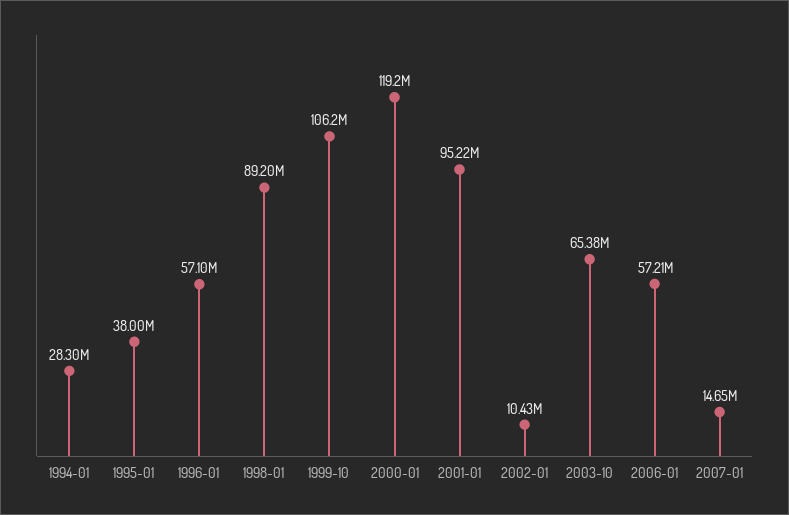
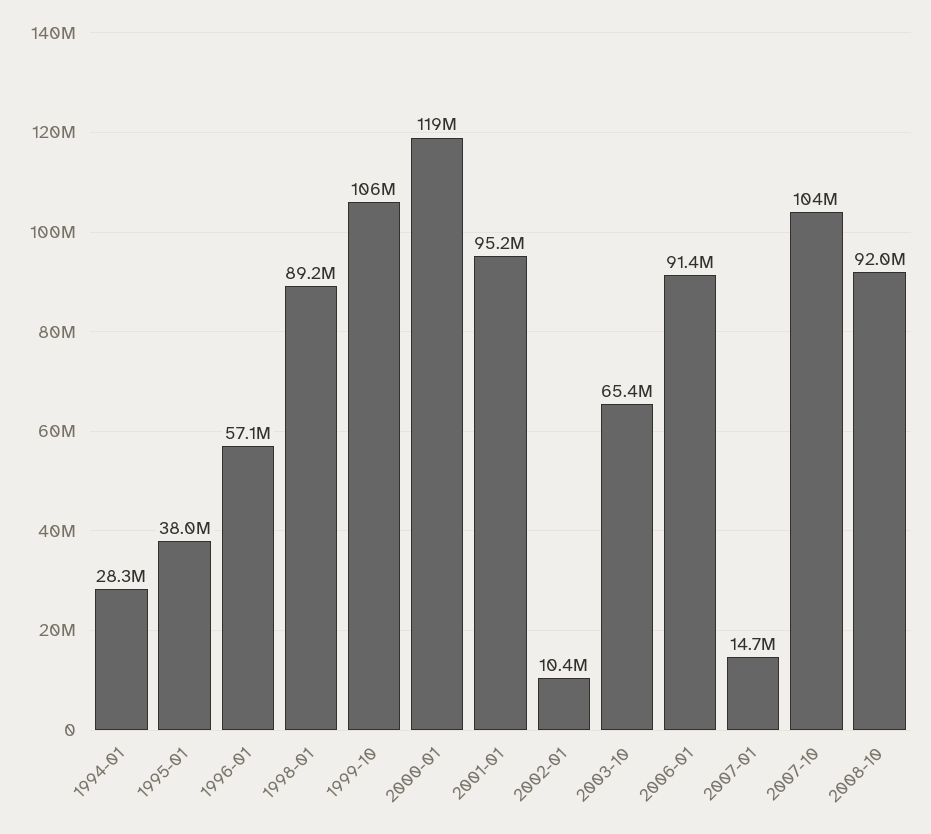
2006-01: 57210000 -> 91400000
2007-10: none -> 104000000
2008-10: none -> 92000000

